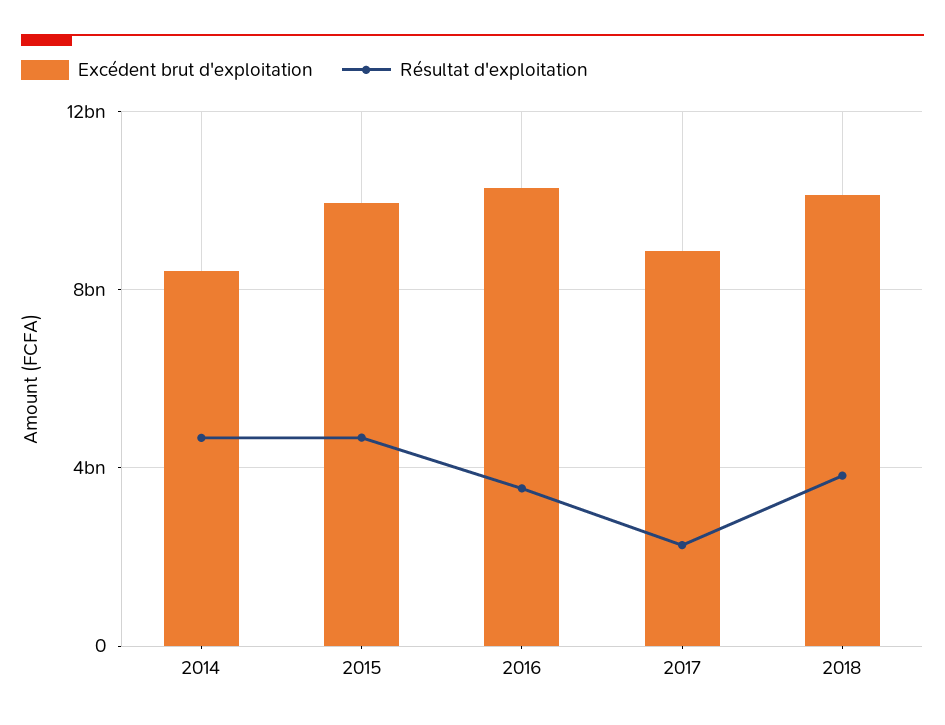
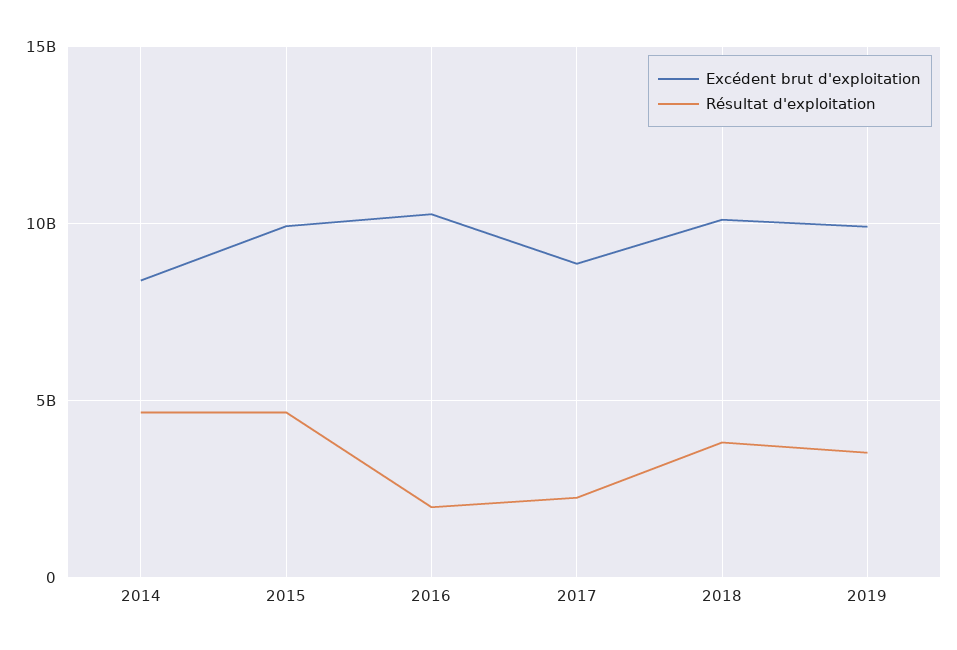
Résultat d'exploitation, 2016: 3500000000 -> 2000000000
Excédent brut d'exploitation, 2019: none -> 10000000000
Résultat d'exploitation, 2019: none -> 3500000000

